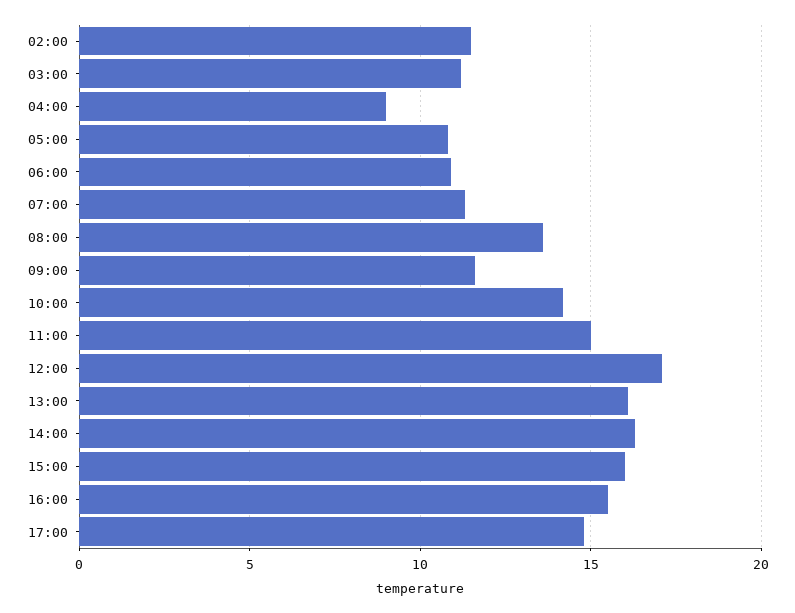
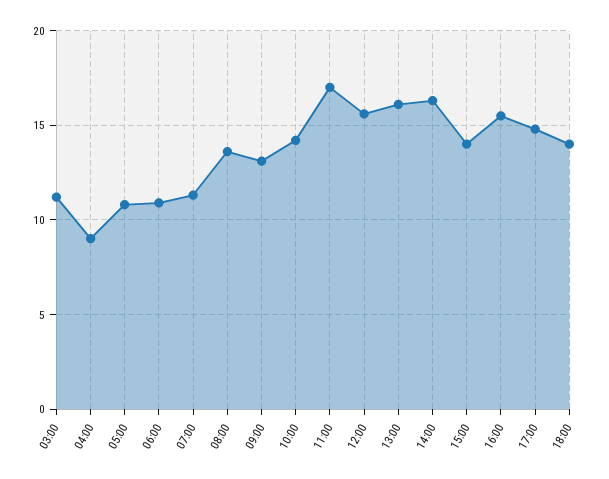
02:00: 11.5 -> none
09:00: 11.5 -> 13
11:00: 15 -> 17
12:00: 17 -> 15.5
15:00: 16 -> 14
18:00: none -> 14

